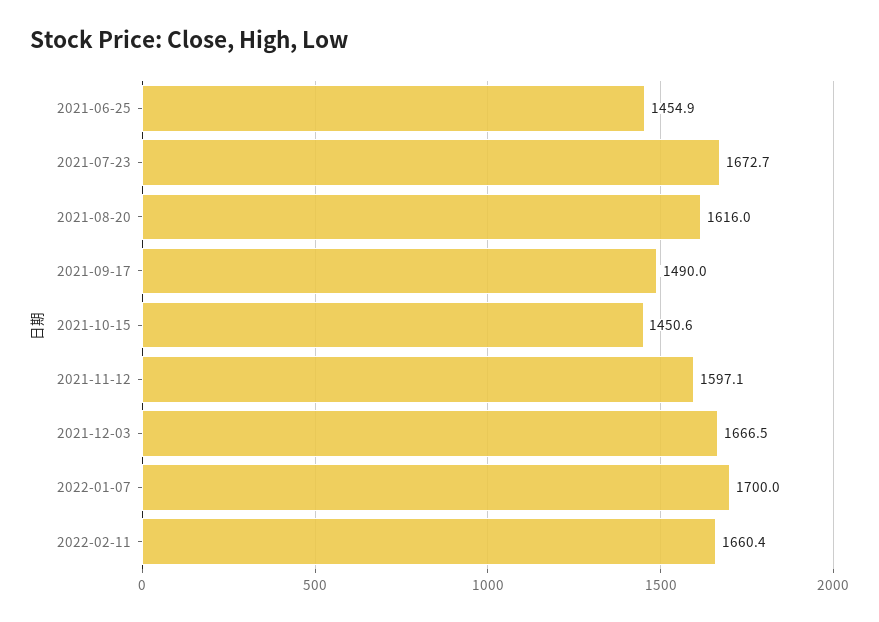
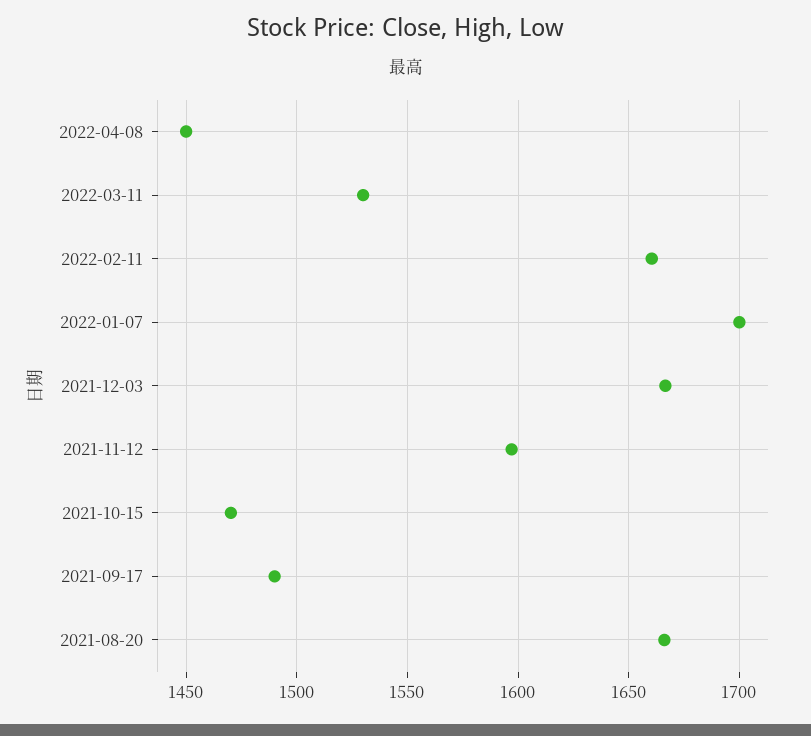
2021-06-25: 1454.9 -> none
2021-07-23: 1672.7 -> none
2021-08-20: 1616 -> 1665
2021-10-15: 1450.6 -> 1470
2022-04-08: none -> 1450
2022-03-11: none -> 1530

